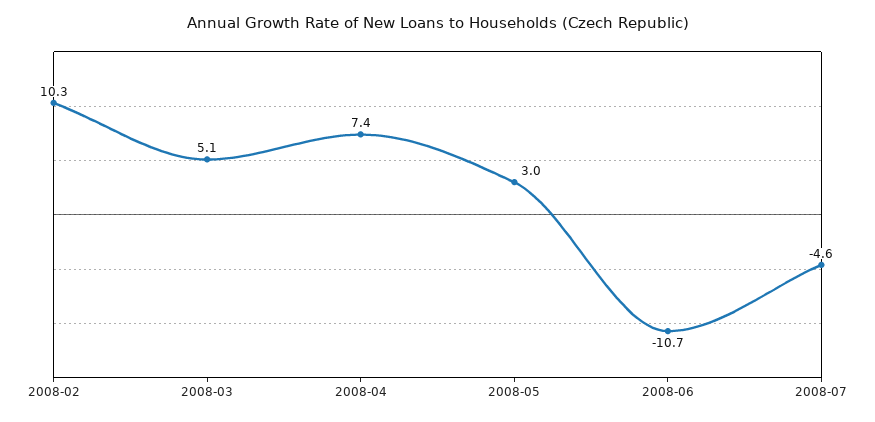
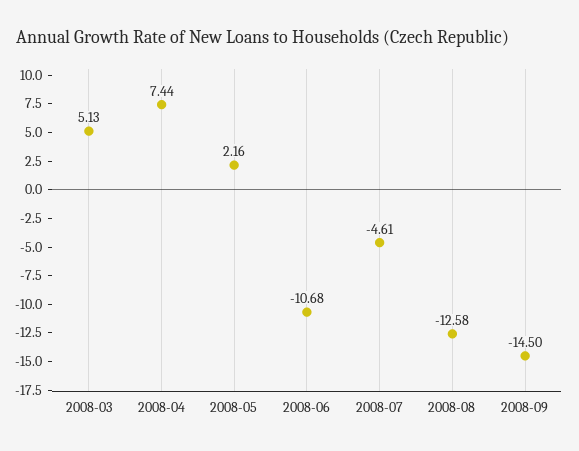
2008-02: 10.3 -> none
2008-05: 3 -> 2.16
2008-08: none -> -12.58
2008-09: none -> -14.5

